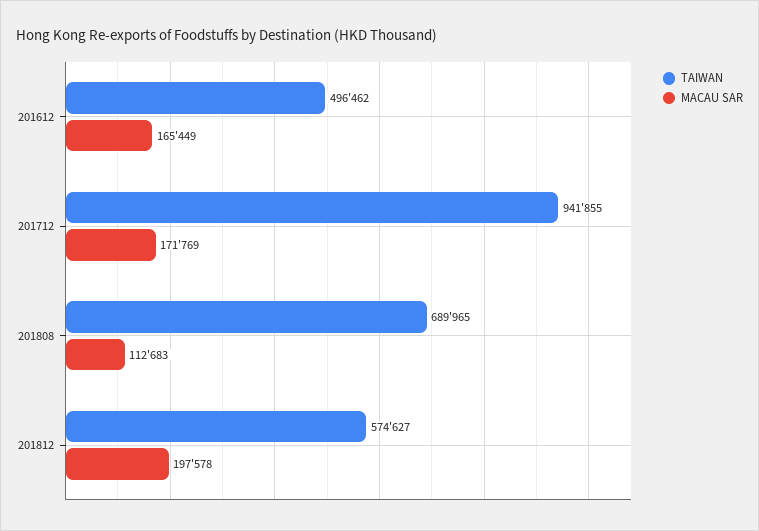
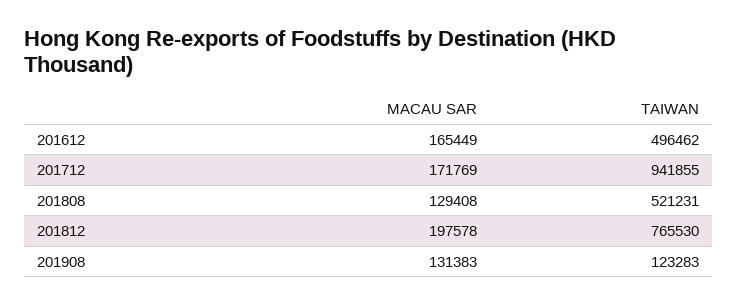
TAIWAN, 201808: 689965 -> 521231
MACAU SAR, 201808: 112683 -> 129408
TAIWAN, 201812: 574627 -> 765530
MACAU SAR, 201908: none -> 131383
TAIWAN, 201908: none -> 123283

